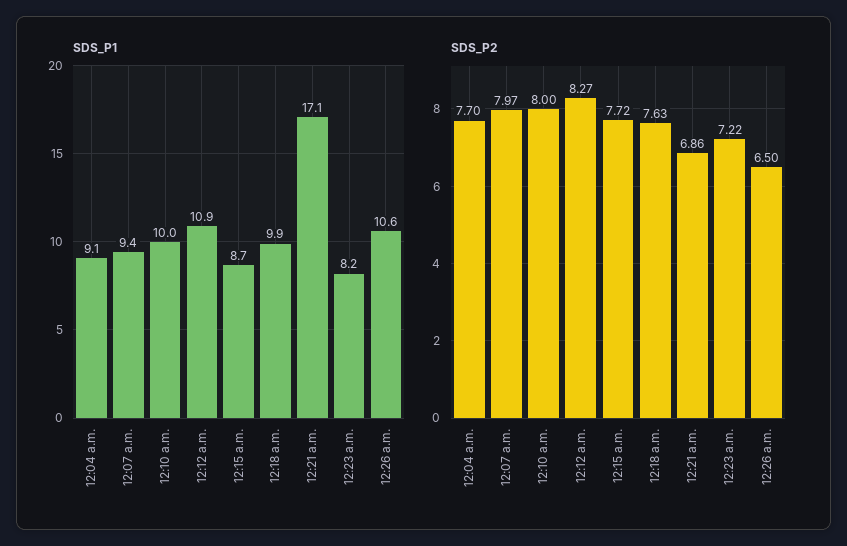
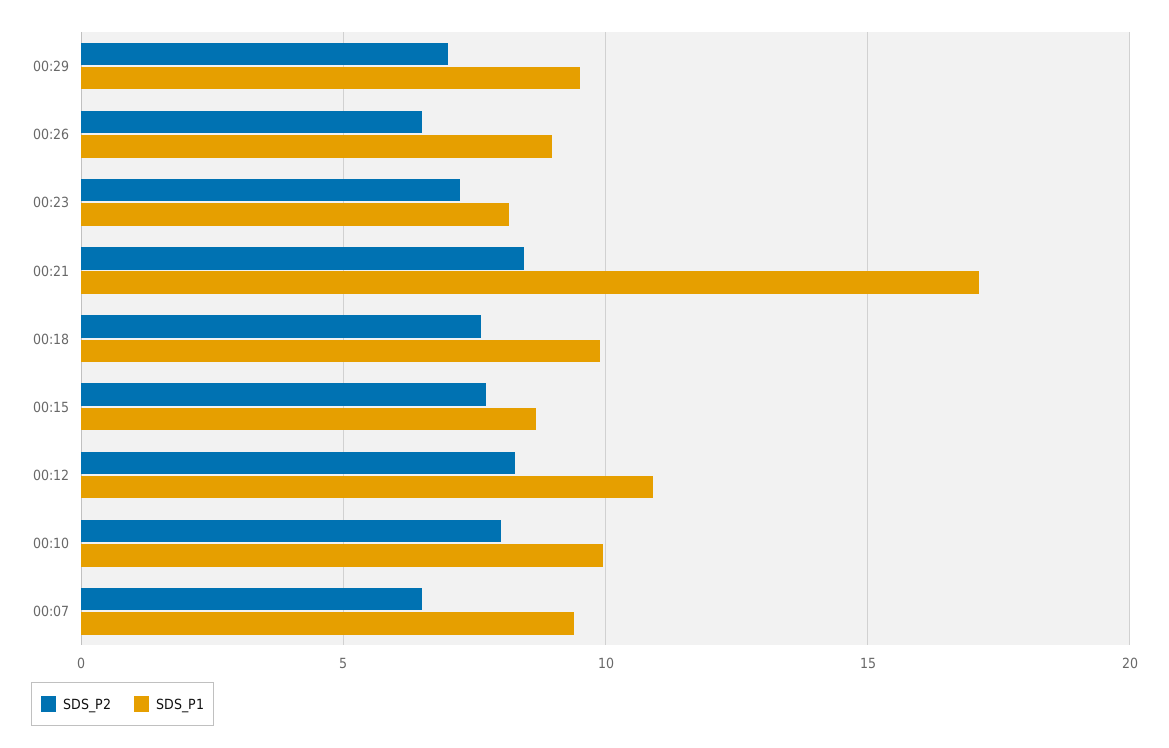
SDS_P1, 12:04 a.m.: 9.1 -> none
SDS_P1, 12:26 a.m.: 10.6 -> 9
SDS_P2, 12:04 a.m.: 7.7 -> none
SDS_P2, 12:07 a.m.: 7.97 -> 6.5
SDS_P2, 12:21 a.m.: 6.86 -> 8.5
SDS_P2, 00:29: none -> 7
SDS_P1, 00:29: none -> 9.5

